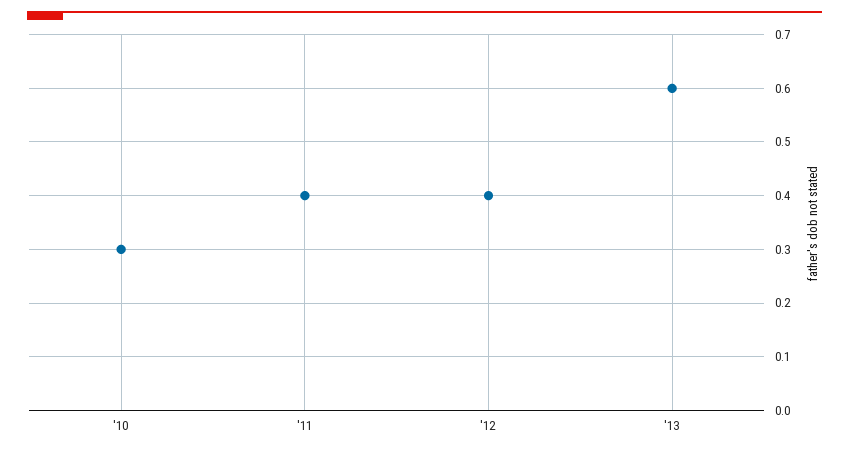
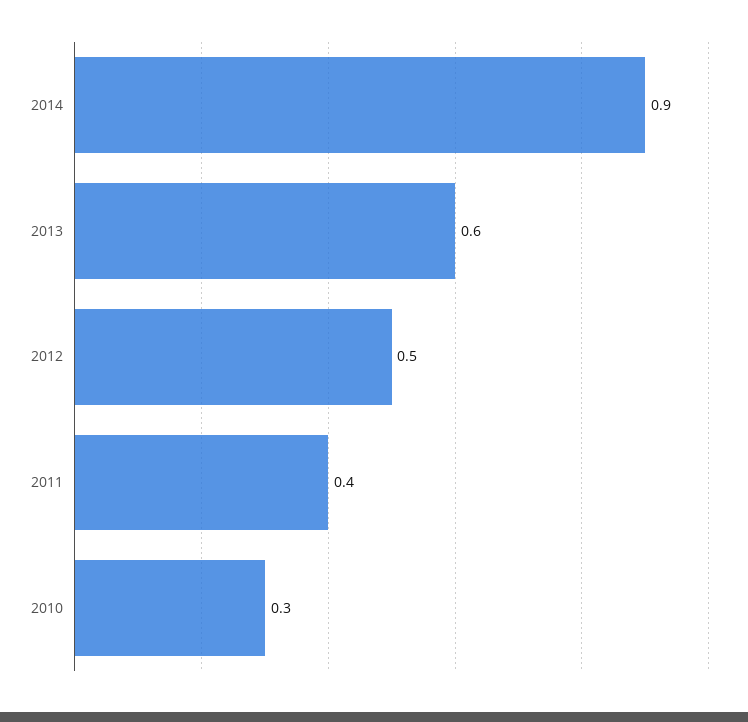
'12: 0.4 -> 0.5
2014: none -> 0.9

